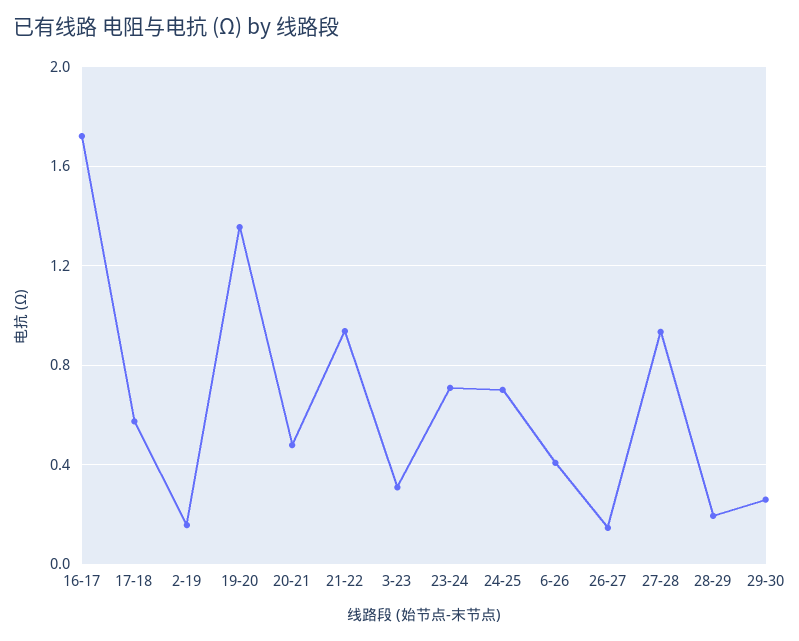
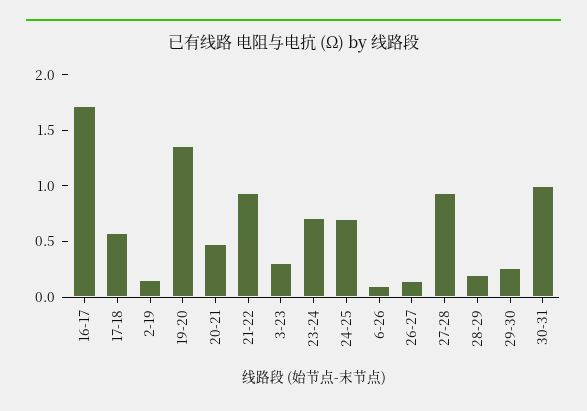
6-26: 0.4 -> 0.1
30-31: none -> 1

